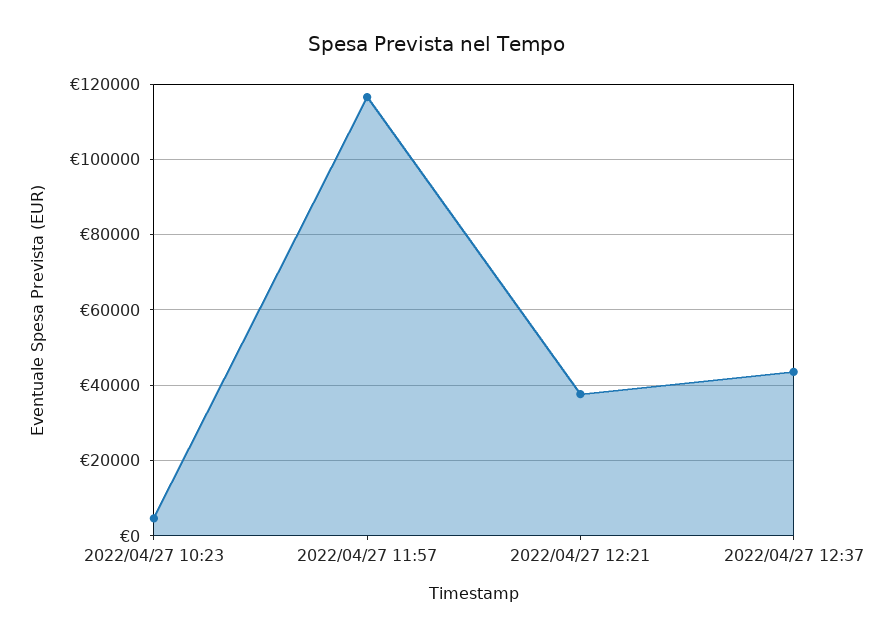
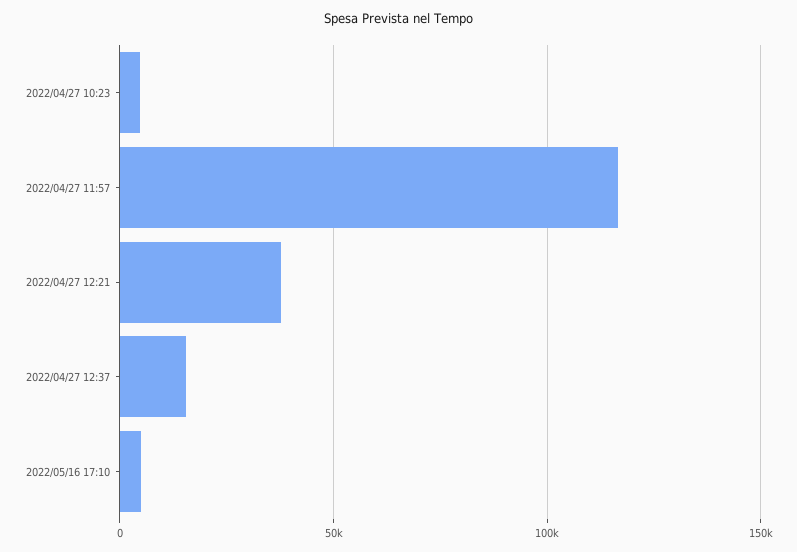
2022/04/27 12:37: 44000 -> 15000
2022/05/16 17:10: none -> 5000

